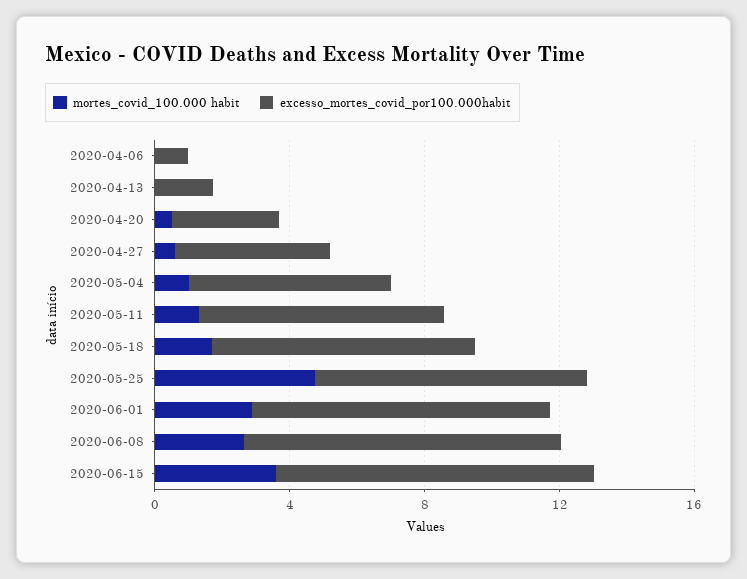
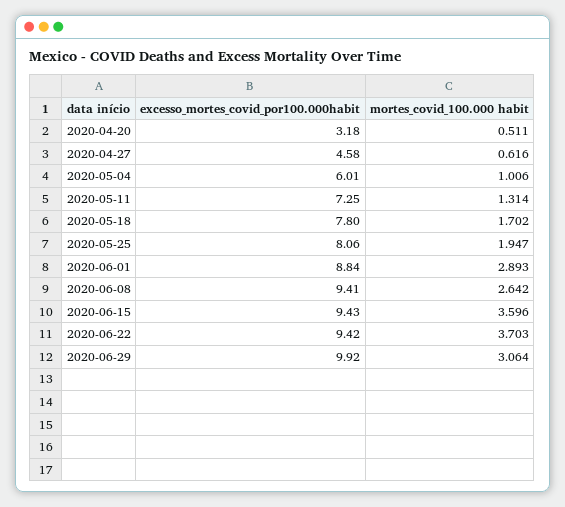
mortes_covid_100.000 habit, 2020-04-06: 0 -> none
excesso_mortes_covid_por100.000habit, 2020-04-06: 1 -> none
mortes_covid_100.000 habit, 2020-04-13: 0 -> none
excesso_mortes_covid_por100.000habit, 2020-04-13: 2 -> none
mortes_covid_100.000 habit, 2020-05-25: 5 -> 1.947
excesso_mortes_covid_por100.000habit, 2020-06-22: none -> 9.42
mortes_covid_100.000 habit, 2020-06-22: none -> 3.703
excesso_mortes_covid_por100.000habit, 2020-06-29: none -> 9.92
mortes_covid_100.000 habit, 2020-06-29: none -> 3.064

